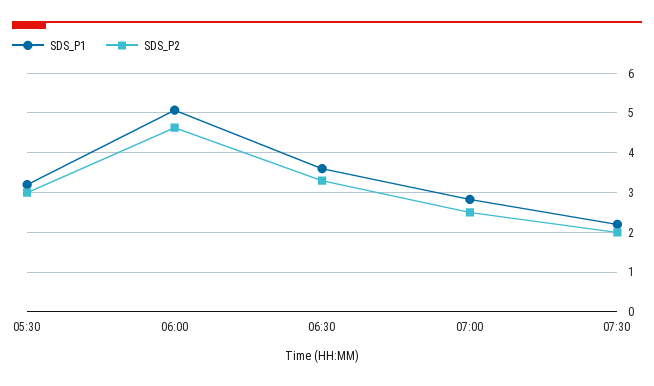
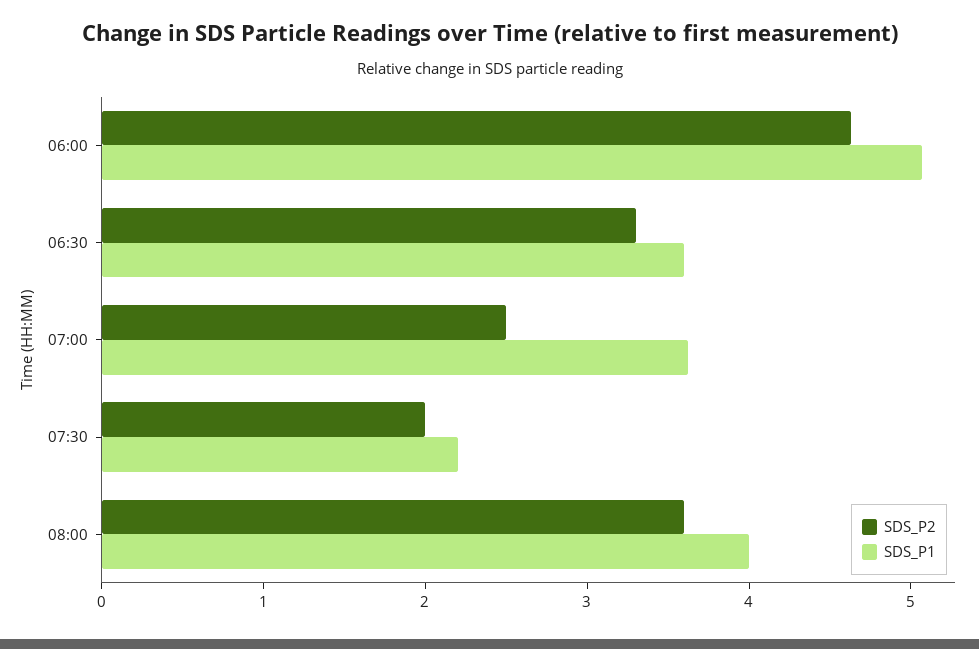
SDS_P1, 05:30: 3.2 -> none
SDS_P2, 05:30: 3 -> none
SDS_P1, 07:00: 2.8 -> 3.6
SDS_P2, 08:00: none -> 3.6
SDS_P1, 08:00: none -> 4

